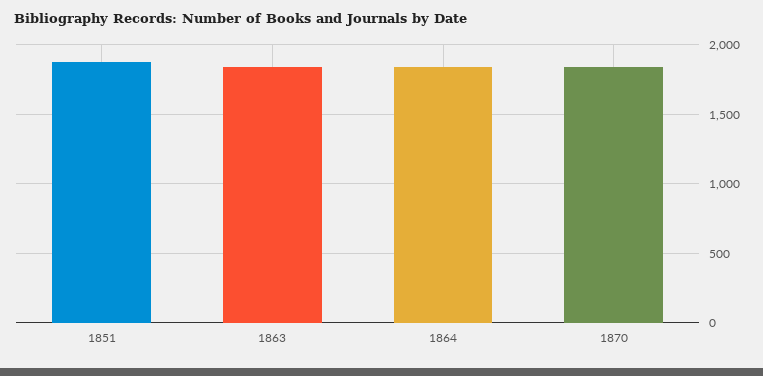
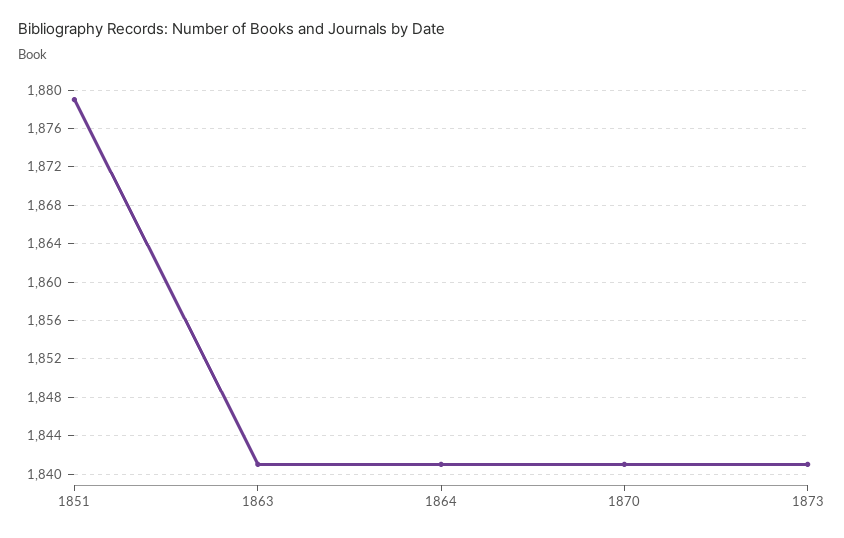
1873: none -> 1841

